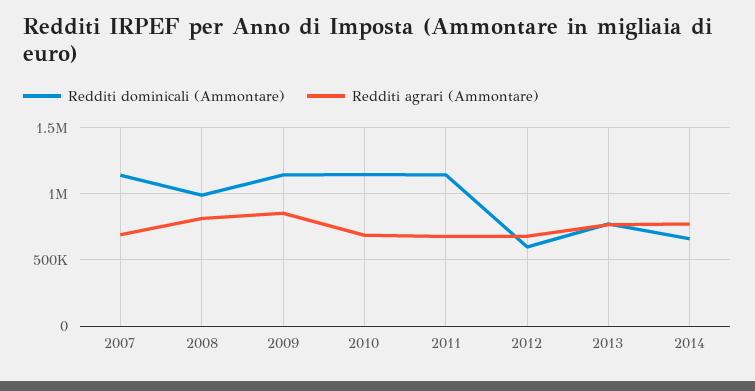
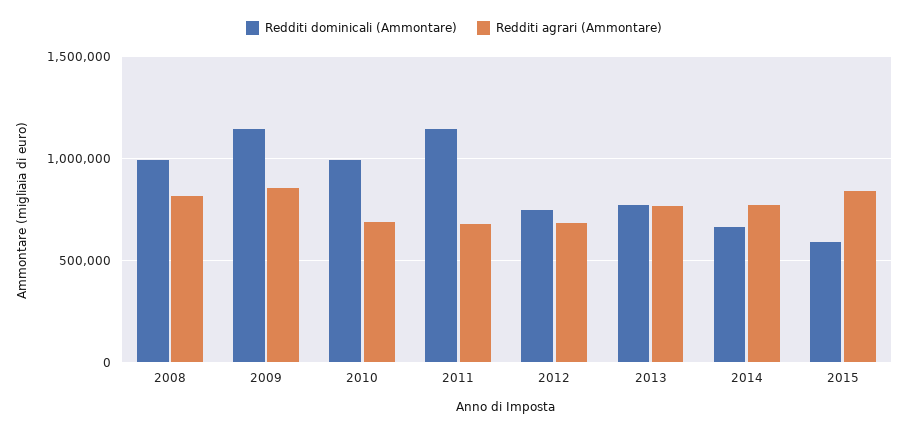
Redditi dominicali (Ammontare), 2007: 1150000 -> none
Redditi agrari (Ammontare), 2007: 700000 -> none
Redditi dominicali (Ammontare), 2010: 1150000 -> 1000000
Redditi dominicali (Ammontare), 2012: 600000 -> 750000
Redditi dominicali (Ammontare), 2015: none -> 600000
Redditi agrari (Ammontare), 2015: none -> 850000

